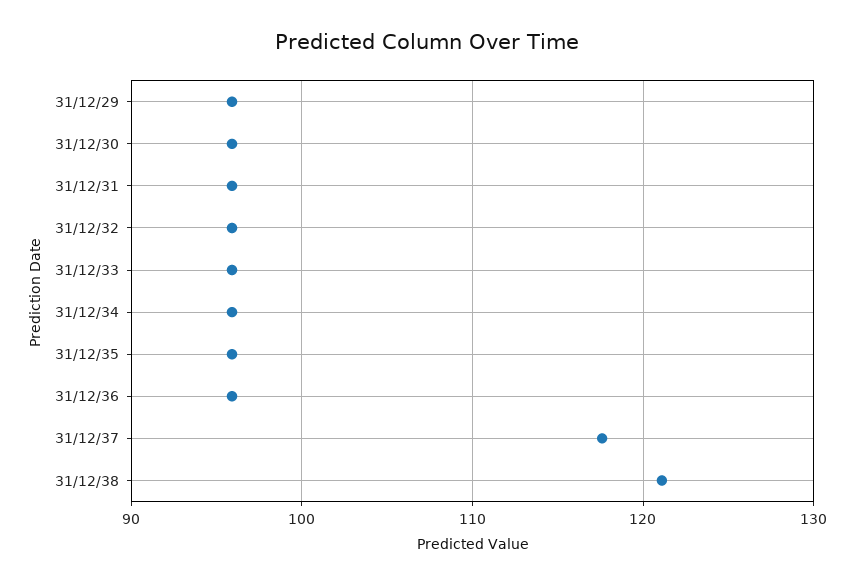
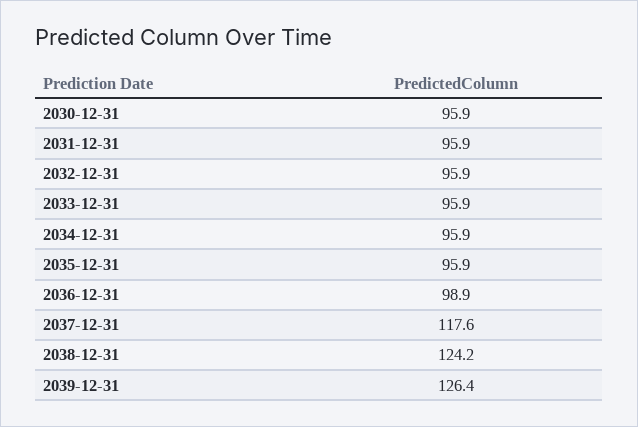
31/12/29: 96 -> none
31/12/36: 96 -> 98.9
31/12/38: 121 -> 124.2
2039-12-31: none -> 126.4

